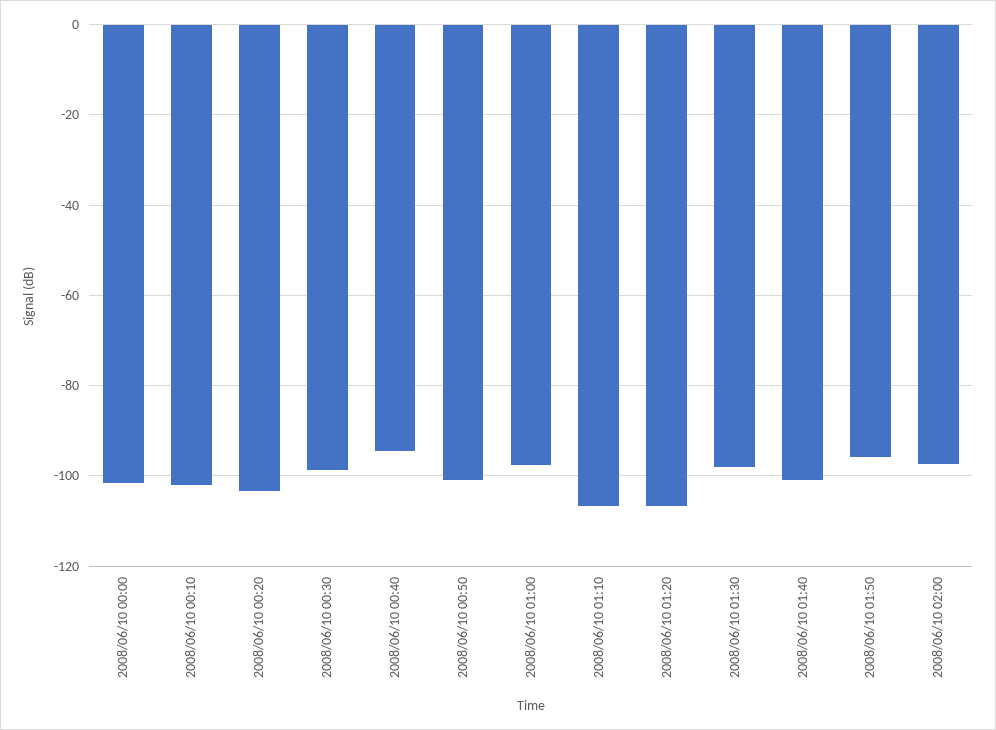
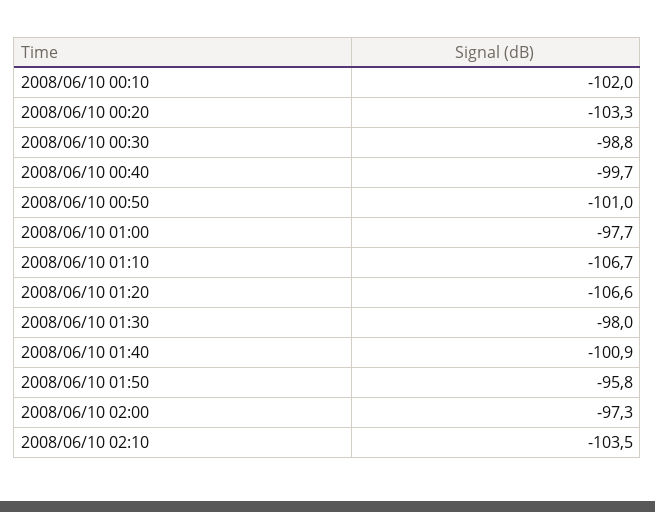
2008/06/10 00:00: -102 -> none
2008/06/10 00:40: -94 -> -99.7
2008/06/10 02:10: none -> -103.5

